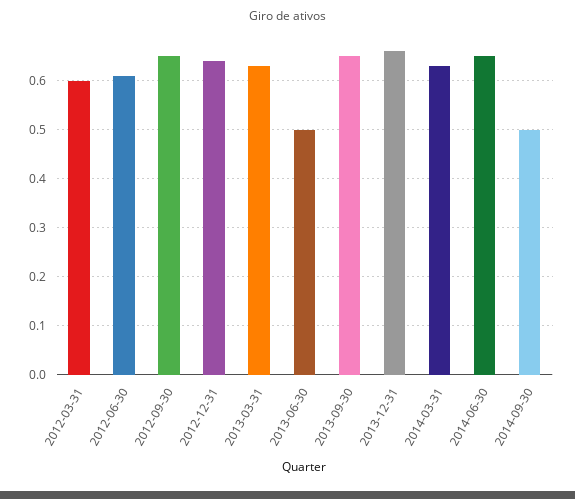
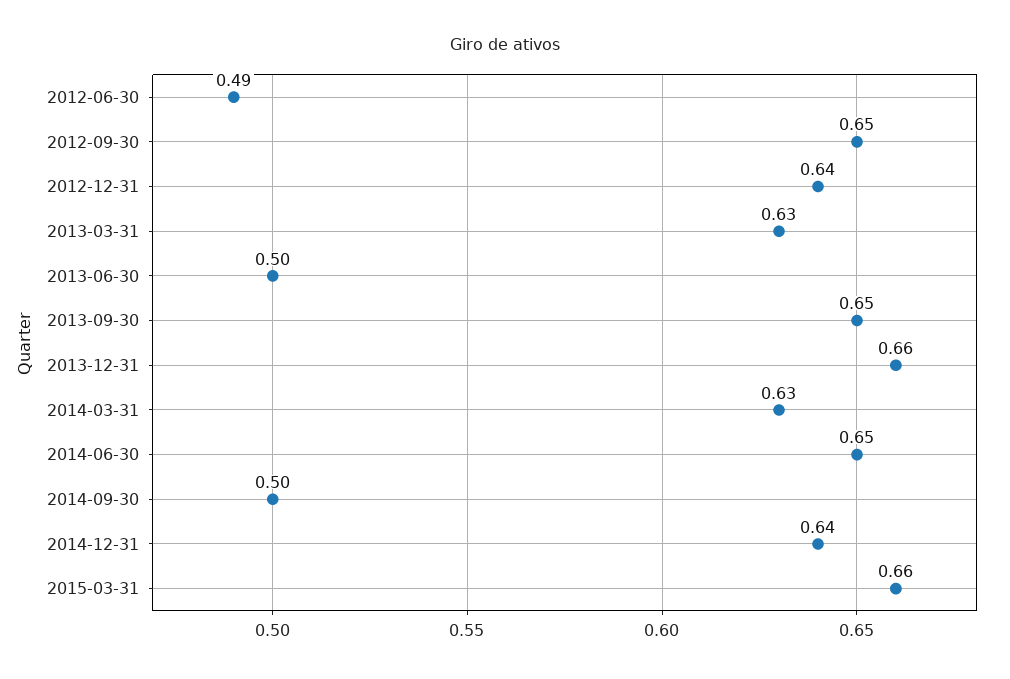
2012-03-31: 0.6 -> none
2012-06-30: 0.6 -> 0.49
2014-12-31: none -> 0.64
2015-03-31: none -> 0.66

